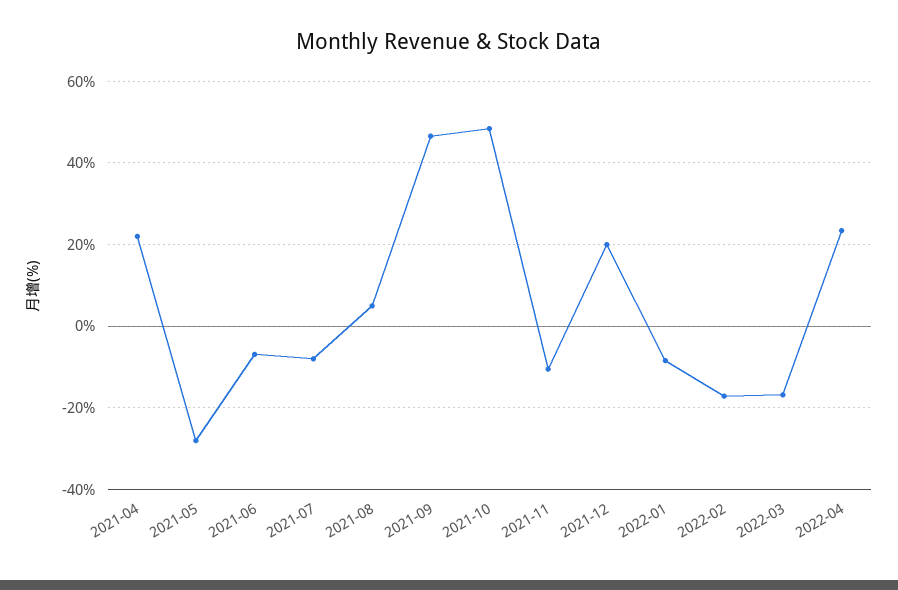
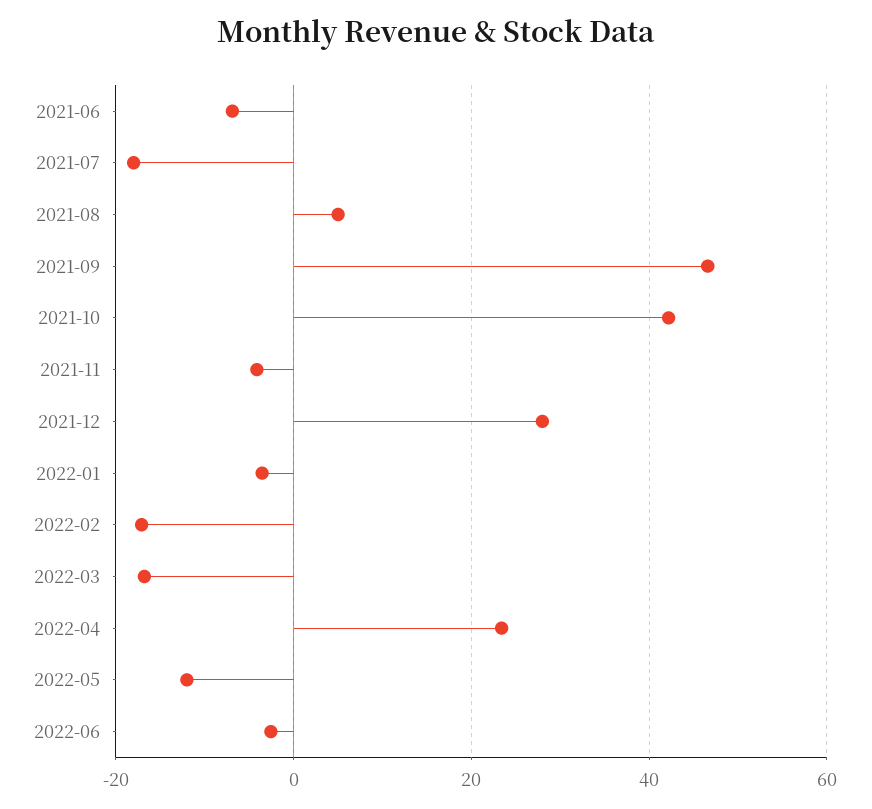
2021-04: 22 -> none
2021-05: -28 -> none
2021-07: -8 -> -18
2021-10: 48 -> 42
2021-11: -10 -> -4
2021-12: 20 -> 28
2022-01: -8 -> -4
2022-05: none -> -12
2022-06: none -> -2

